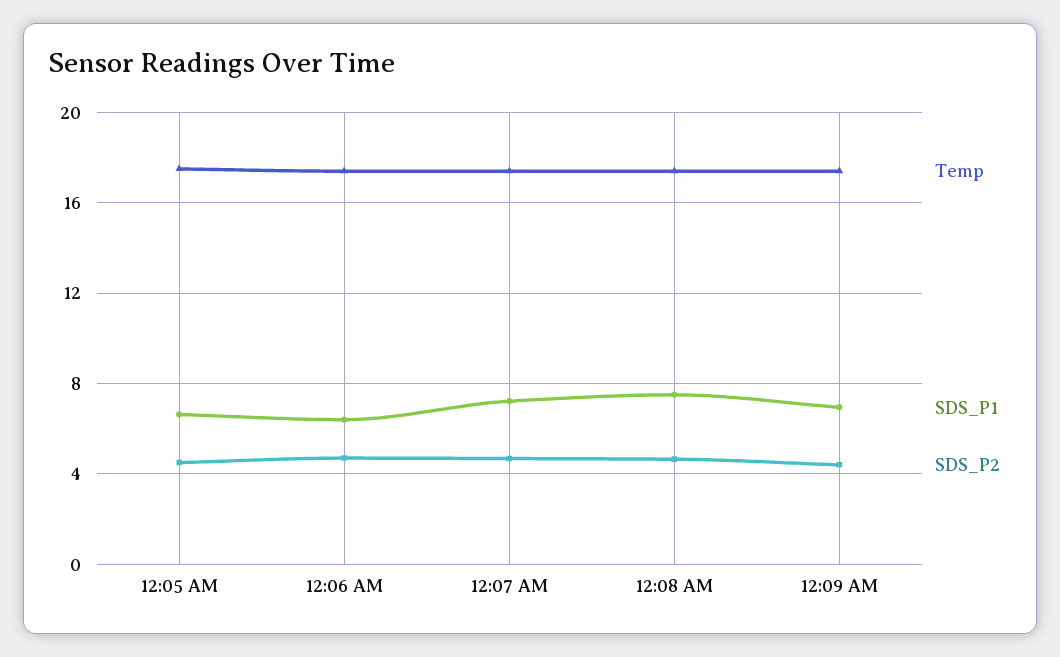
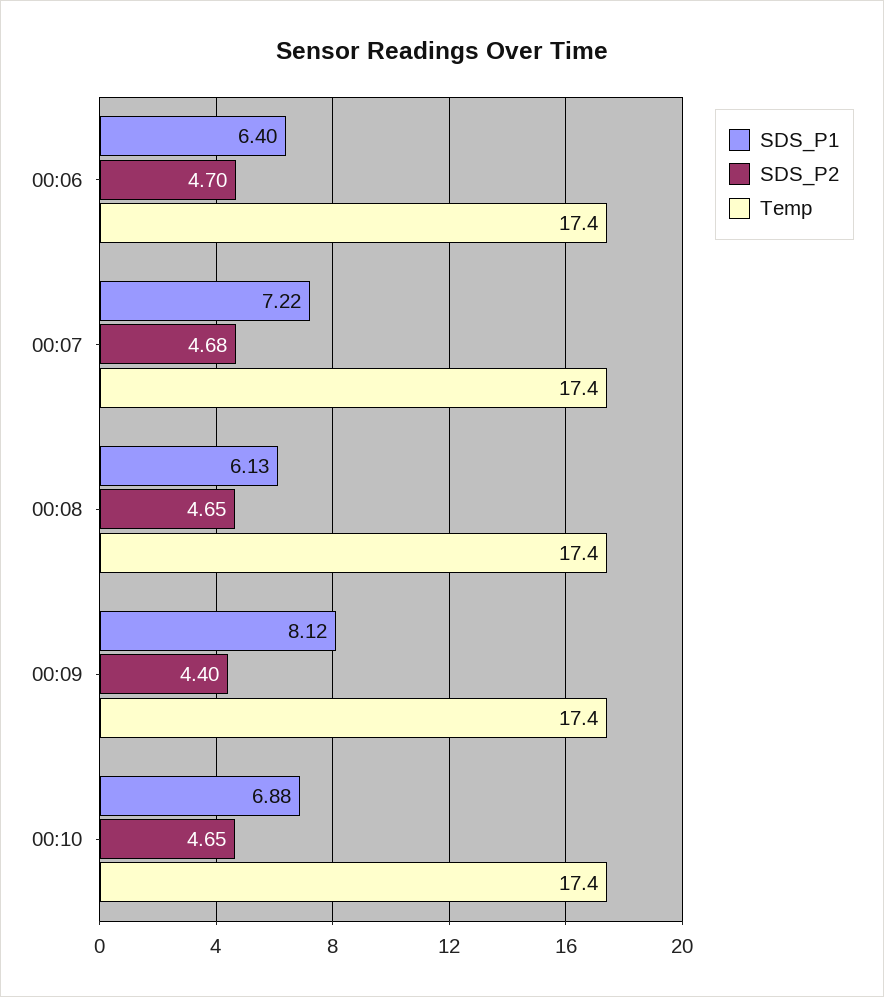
Temp, 12:05 AM: 17.5 -> none
SDS_P1, 12:05 AM: 6.5 -> none
SDS_P2, 12:05 AM: 4.5 -> none
SDS_P1, 12:08 AM: 7.5 -> 6.13
SDS_P1, 12:09 AM: 7 -> 8.12
SDS_P1, 00:10: none -> 6.88
SDS_P2, 00:10: none -> 4.65
Temp, 00:10: none -> 17.4

